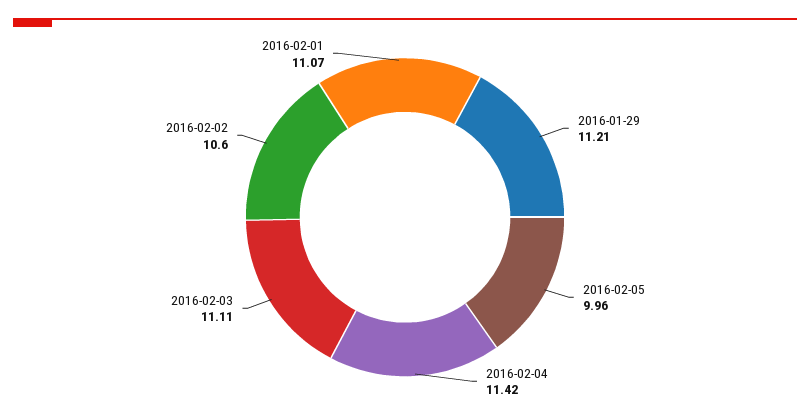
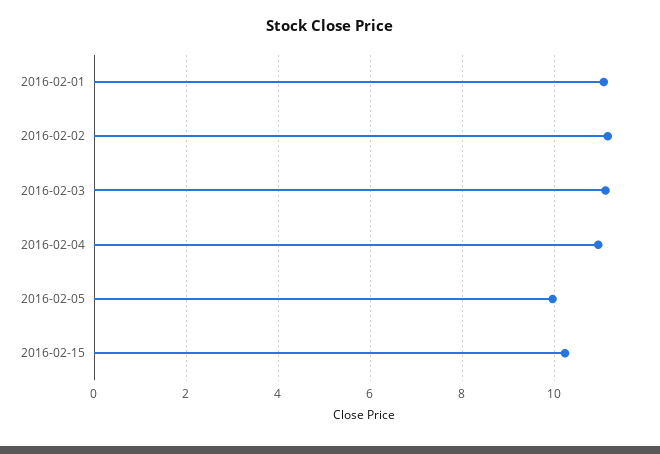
2016-01-29: 11.21 -> none
2016-02-04: 11.42 -> 11
2016-02-02: 10.6 -> 11.2
2016-02-15: none -> 10.2

